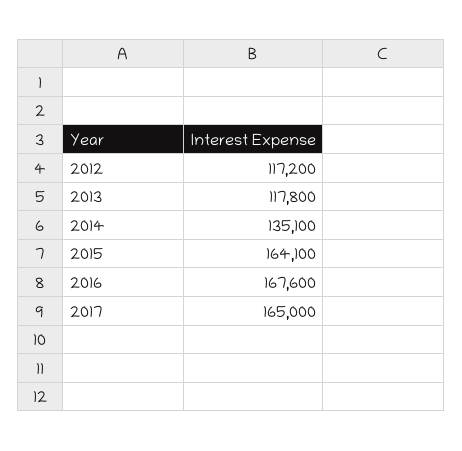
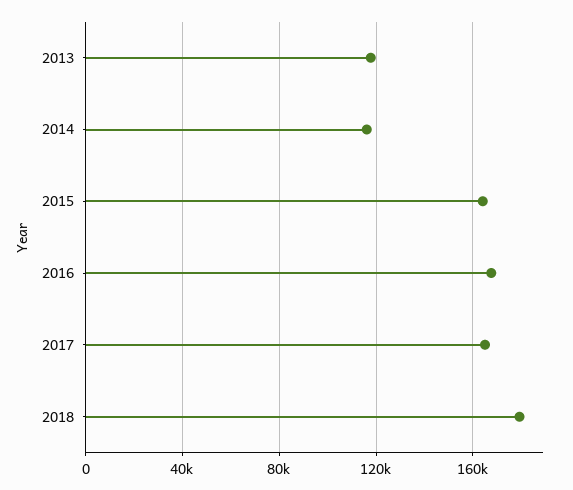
2012: 117200 -> none
2014: 135100 -> 115000
2018: none -> 180000

